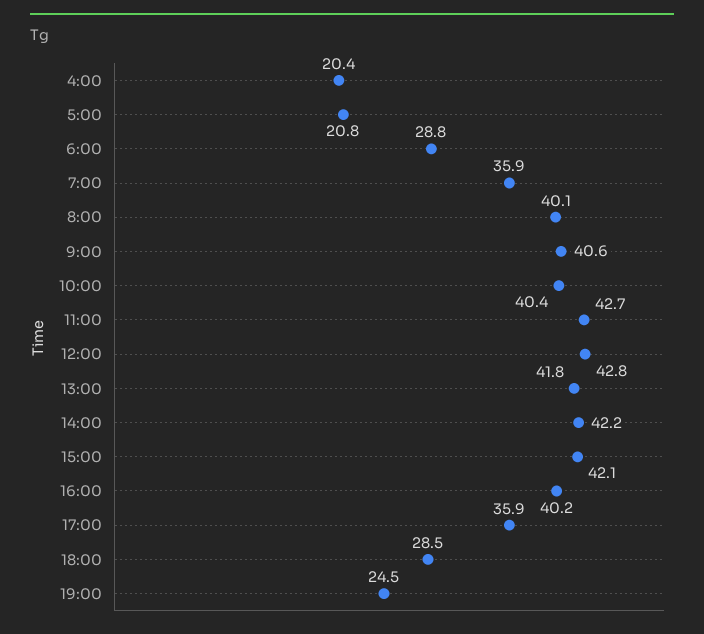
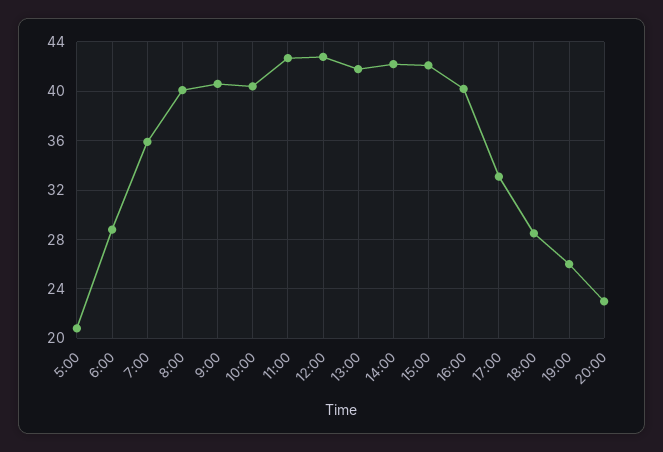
4:00: 20.4 -> none
17:00: 35.9 -> 33
19:00: 24.5 -> 26
20:00: none -> 23

